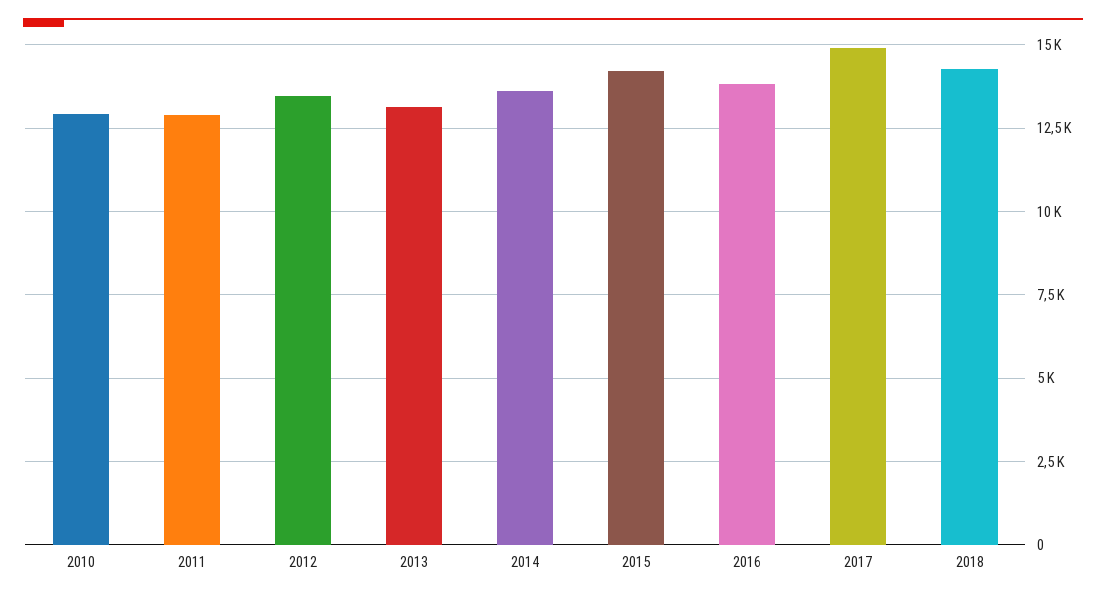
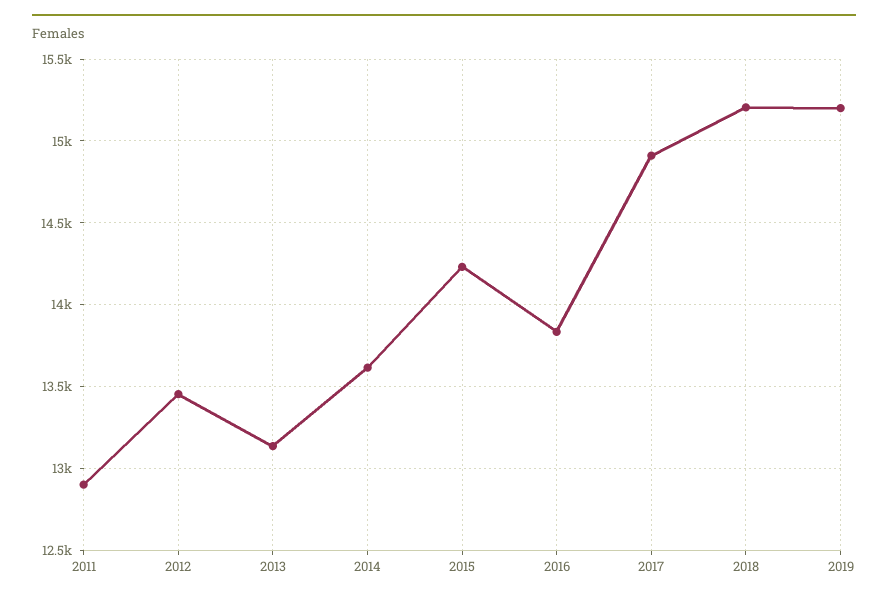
2010: 13000 -> none
2018: 14250 -> 15200
2019: none -> 15200

